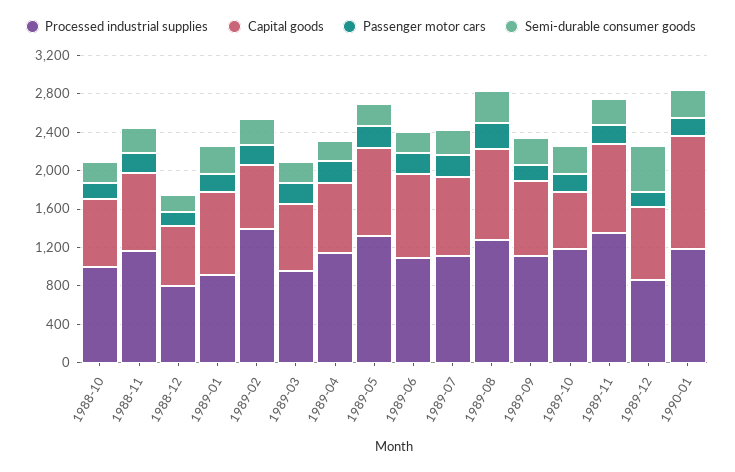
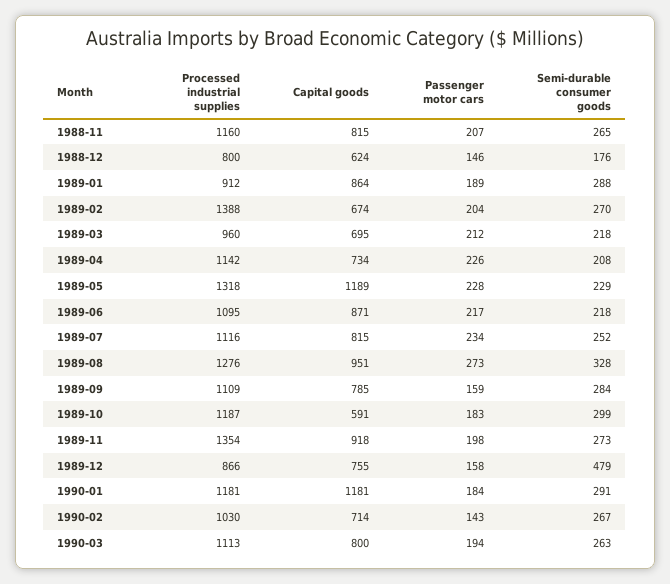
Processed industrial supplies, 1988-10: 1000 -> none
Capital goods, 1988-10: 700 -> none
Passenger motor cars, 1988-10: 200 -> none
Semi-durable consumer goods, 1988-10: 200 -> none
Capital goods, 1989-05: 900 -> 1189
Processed industrial supplies, 1990-02: none -> 1030
Capital goods, 1990-02: none -> 714
Passenger motor cars, 1990-02: none -> 143
Semi-durable consumer goods, 1990-02: none -> 267
Processed industrial supplies, 1990-03: none -> 1113
Capital goods, 1990-03: none -> 800
Passenger motor cars, 1990-03: none -> 194
Semi-durable consumer goods, 1990-03: none -> 263

